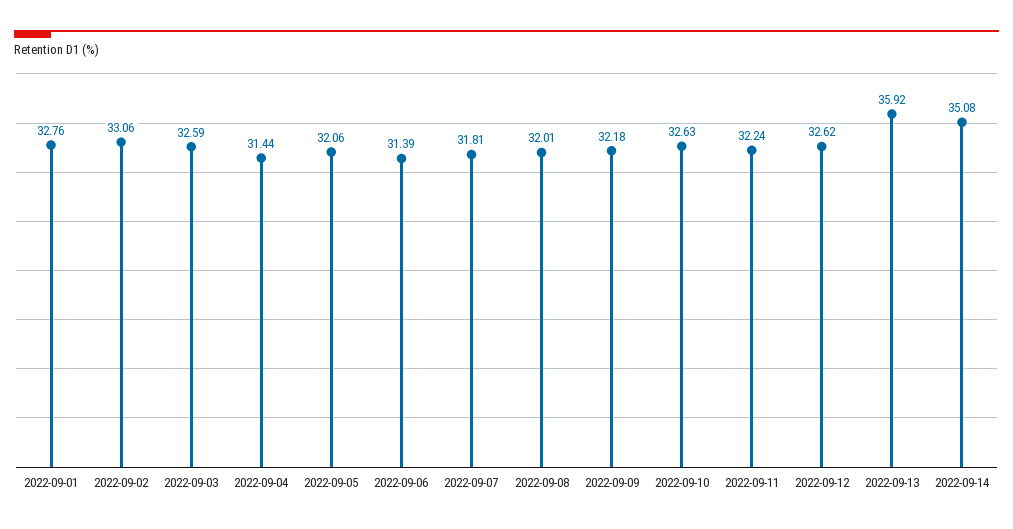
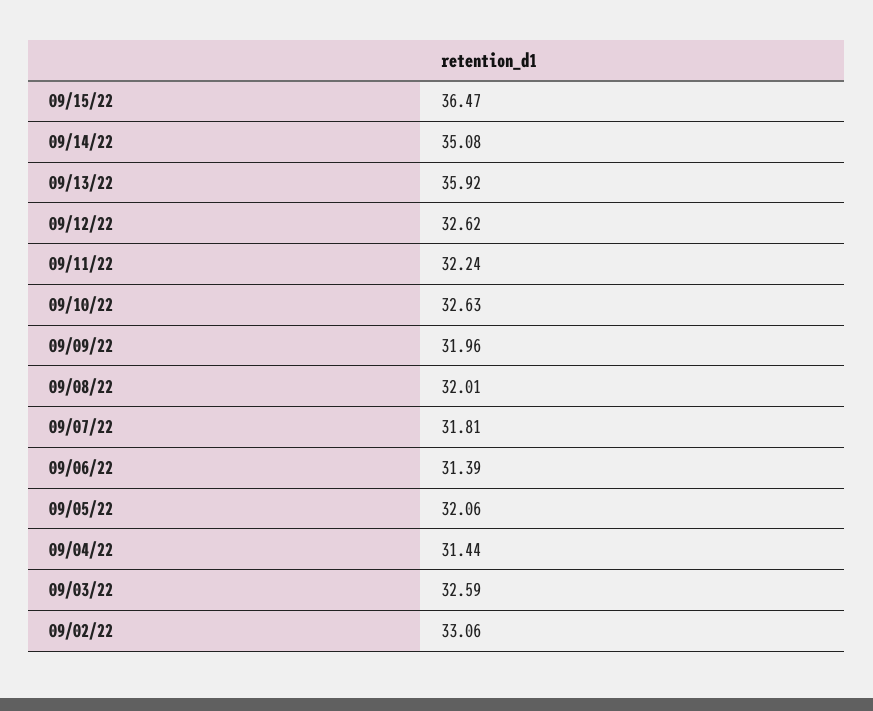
2022-09-01: 32.76 -> none
2022-09-09: 32.18 -> 31.96
09/15/22: none -> 36.47

